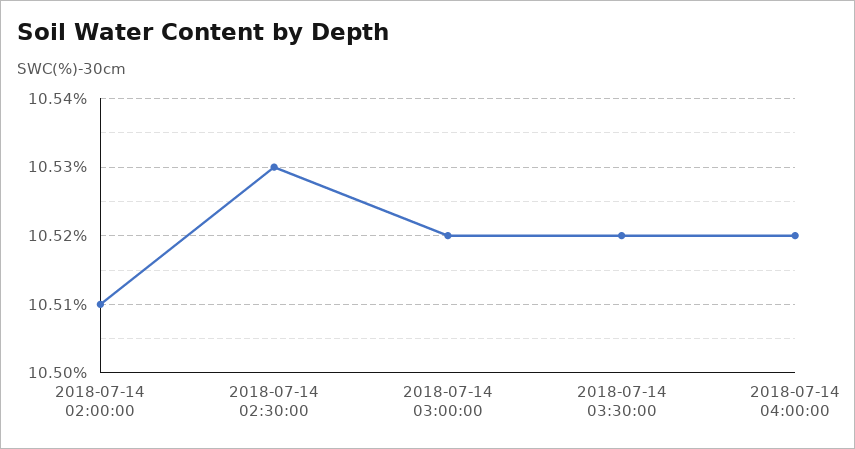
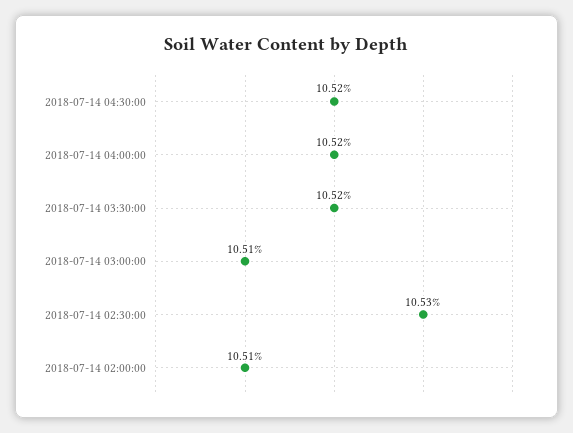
2018-07-14 03:00:00: 10.52 -> 10.51
2018-07-14 04:30:00: none -> 10.52

